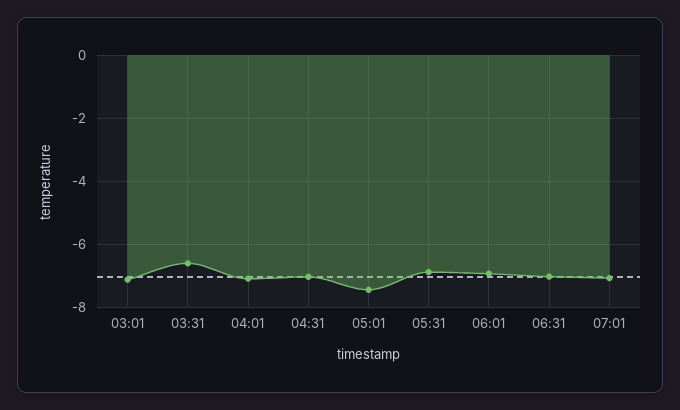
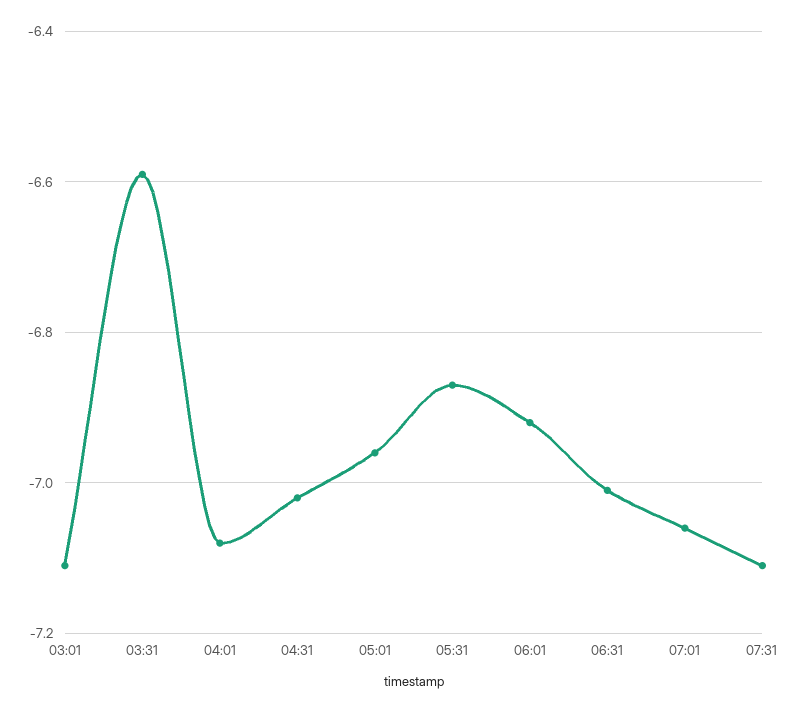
05:01: -7.4 -> -6.95
07:31: none -> -7.1

